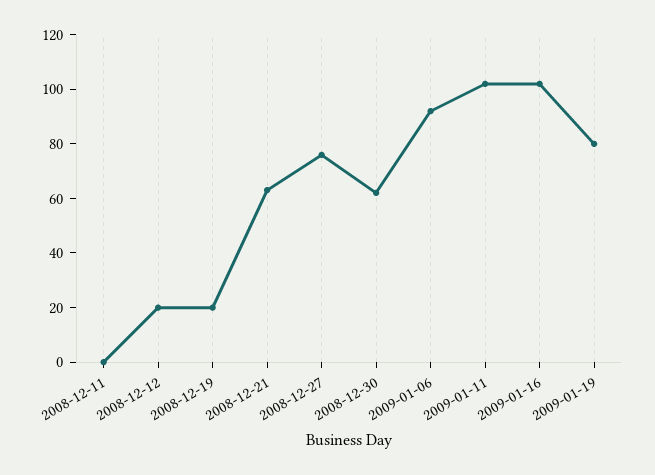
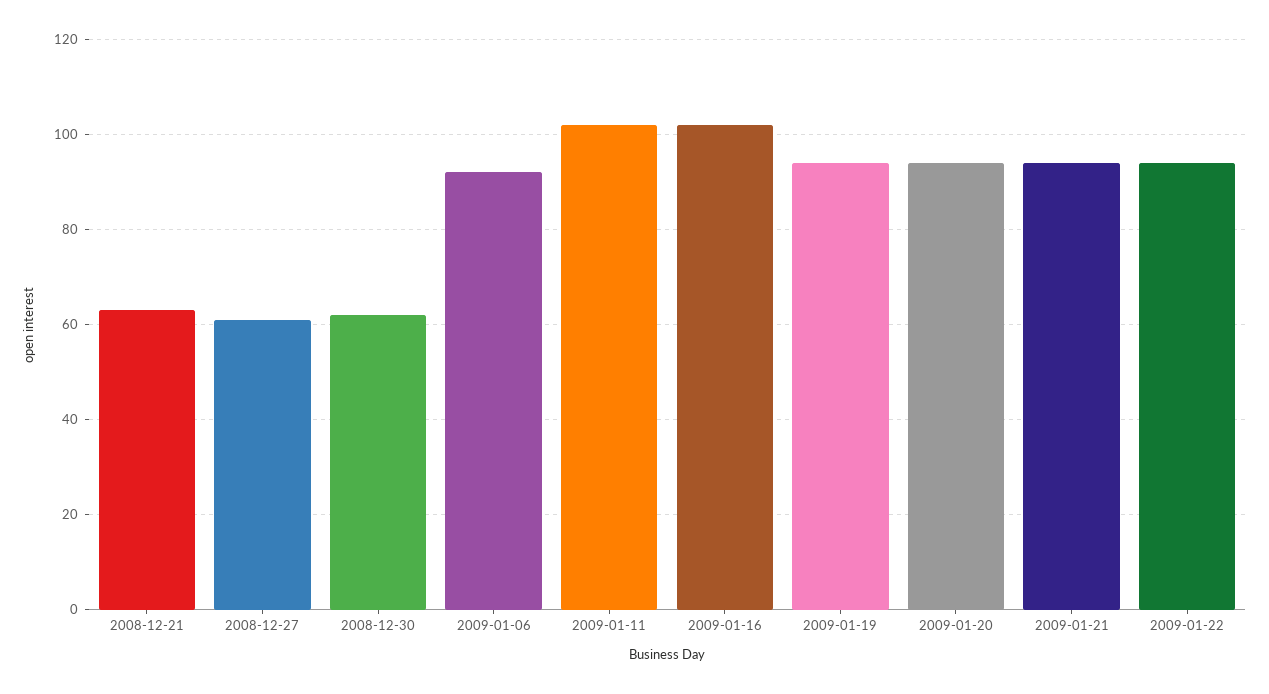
2008-12-11: 0 -> none
2008-12-12: 20 -> none
2008-12-19: 20 -> none
2008-12-27: 75 -> 60
2009-01-19: 80 -> 95
2009-01-20: none -> 95
2009-01-21: none -> 95
2009-01-22: none -> 95

